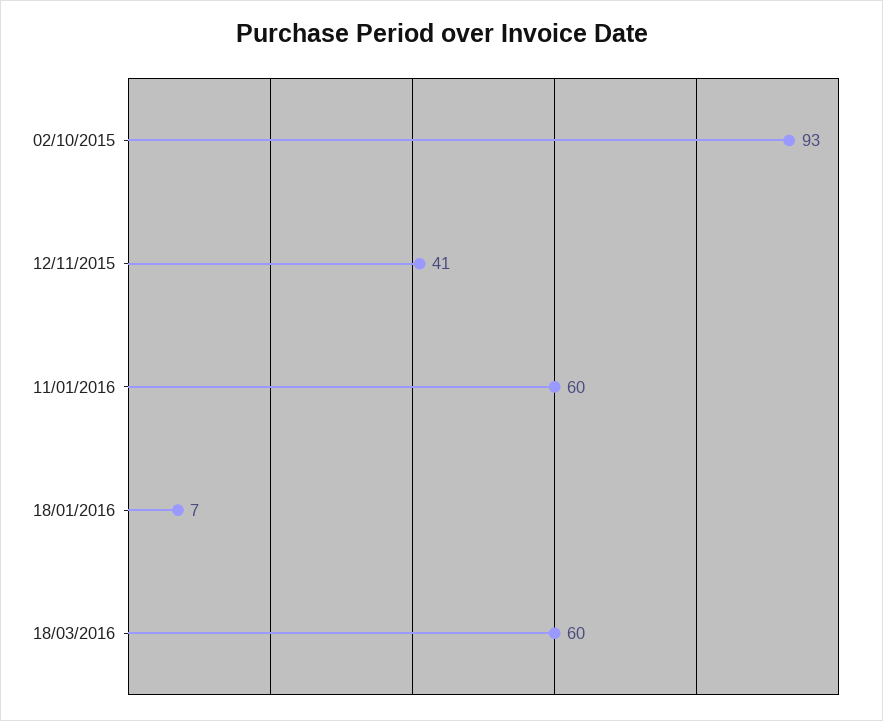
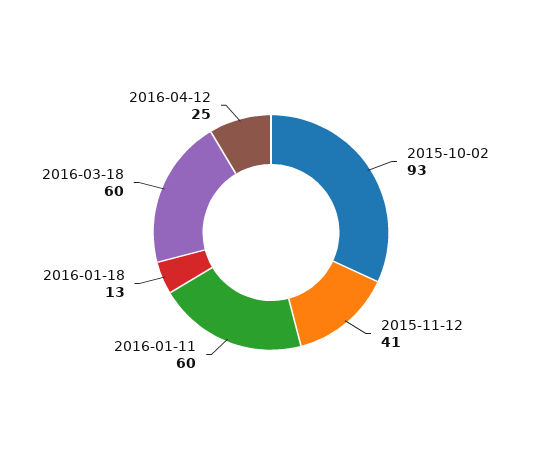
18/01/2016: 7 -> 13
2016-04-12: none -> 25

